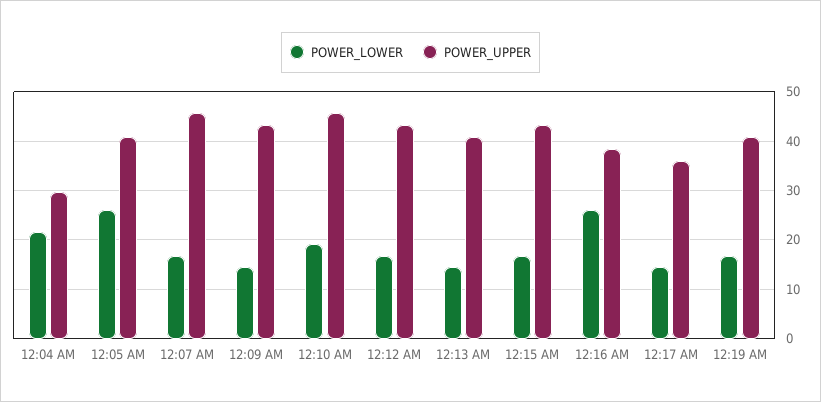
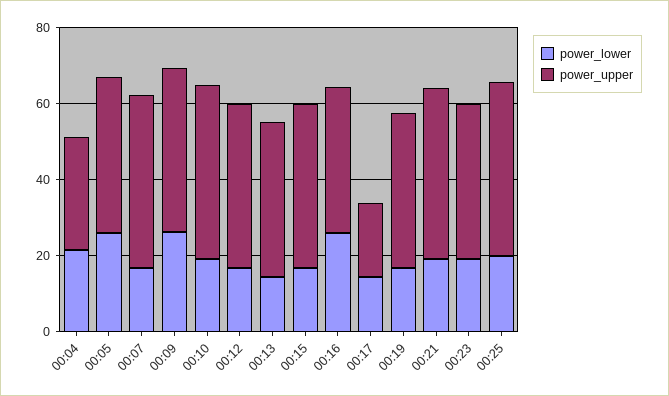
POWER_LOWER, 12:09 AM: 14 -> 25
POWER_UPPER, 12:17 AM: 36 -> 20
POWER_LOWER, 00:21: none -> 20
POWER_UPPER, 00:21: none -> 45
POWER_LOWER, 00:23: none -> 20
POWER_UPPER, 00:23: none -> 40
POWER_LOWER, 00:25: none -> 20
POWER_UPPER, 00:25: none -> 45

